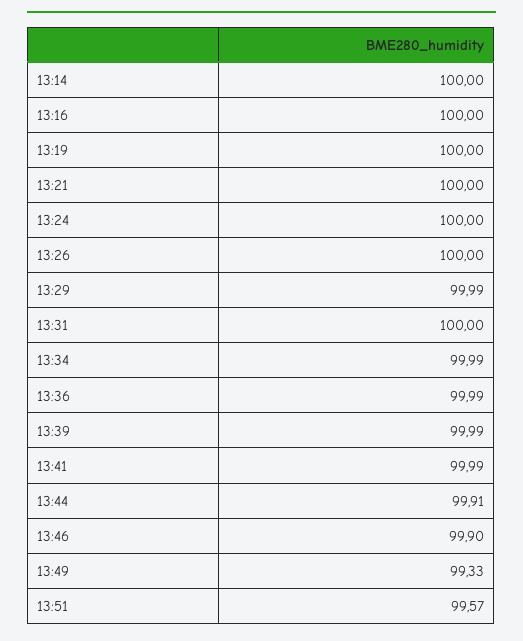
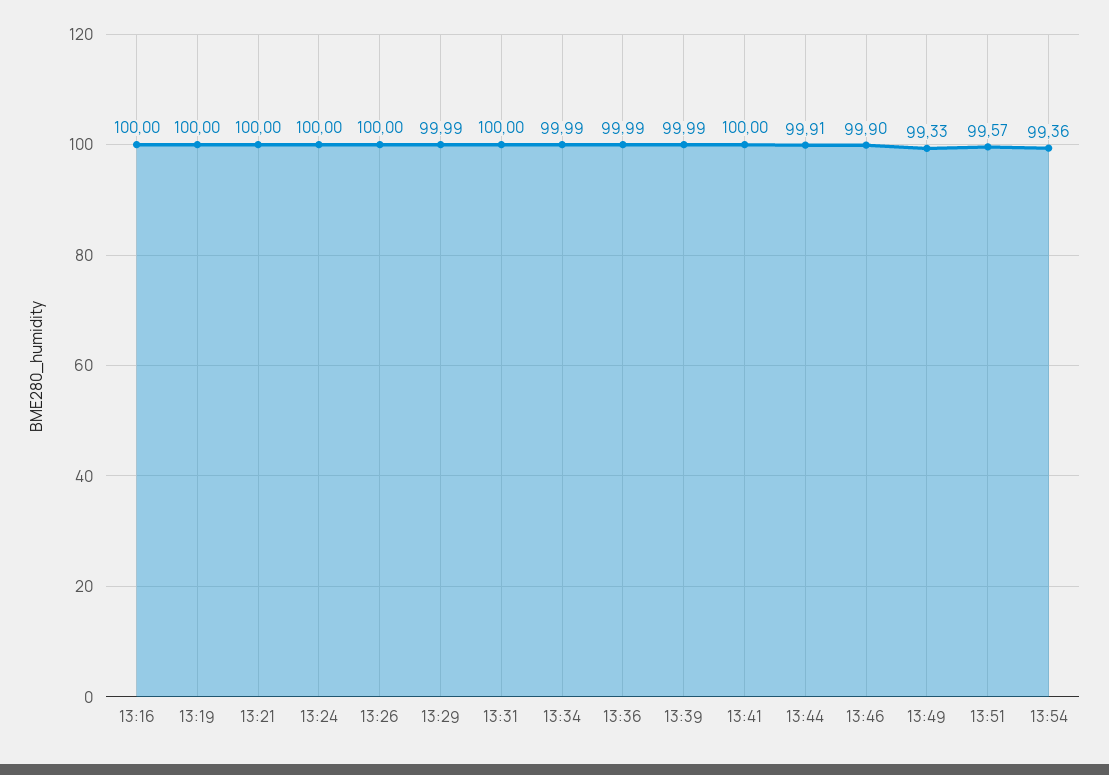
13:14: 100 -> none
13:41: 99.99 -> 100
13:54: none -> 99.36

